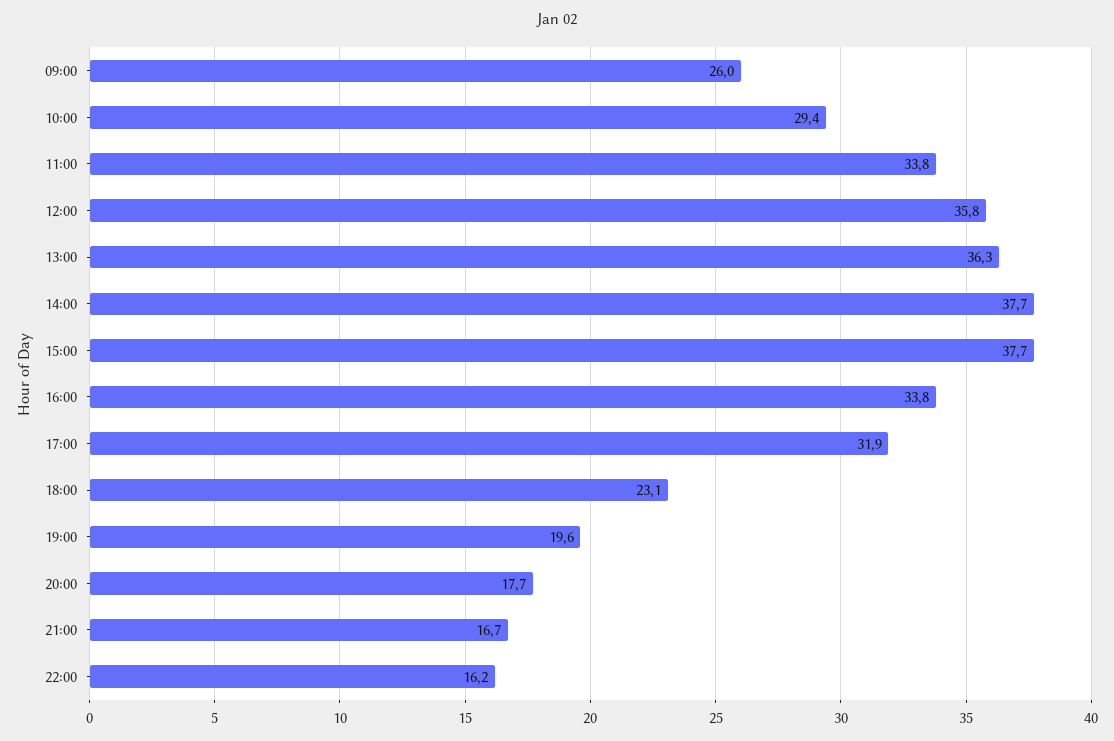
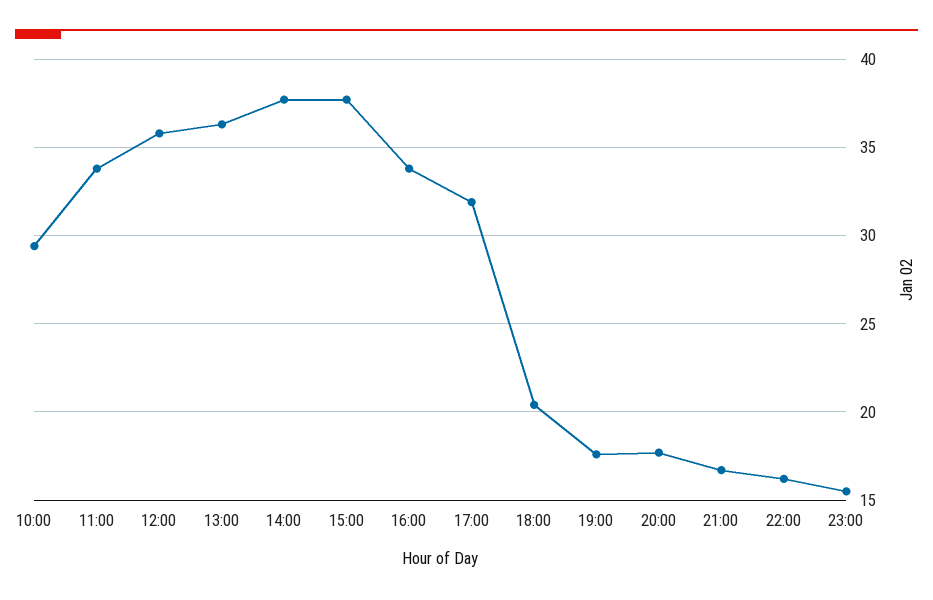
09:00: 26 -> none
18:00: 23.1 -> 20.5
19:00: 19.6 -> 17.5
23:00: none -> 15.5

